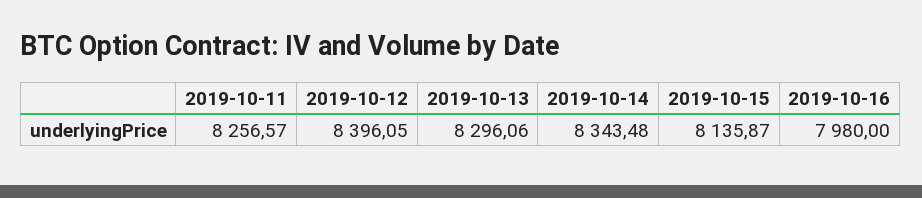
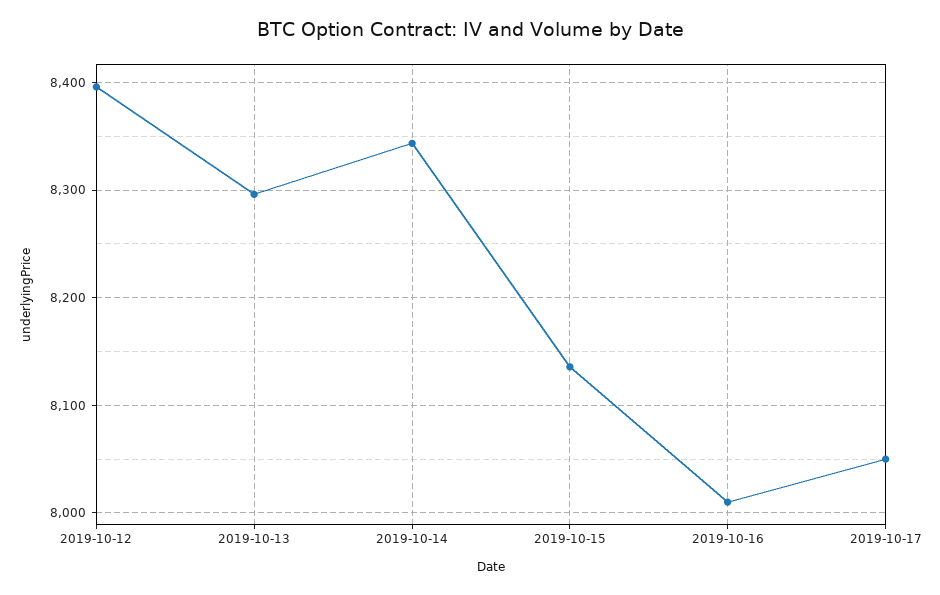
2019-10-11: 8256.57 -> none
2019-10-16: 7980 -> 8010
2019-10-17: none -> 8050

